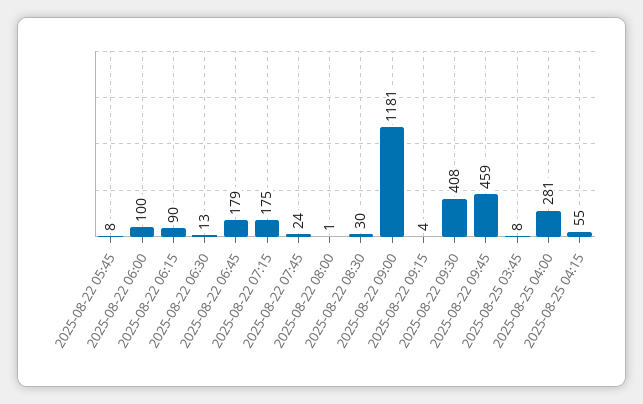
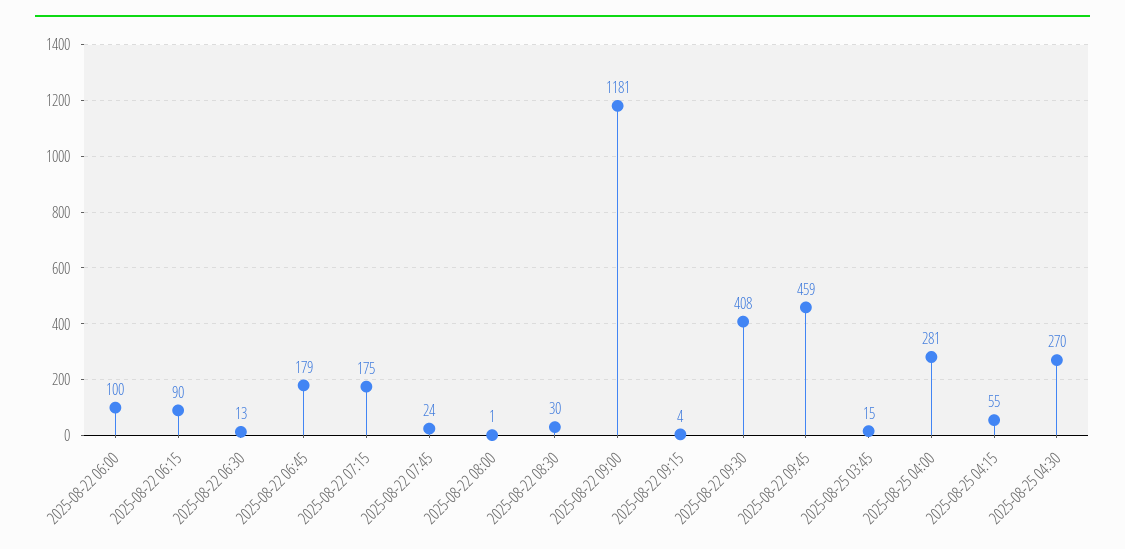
2025-08-22 05:45: 8 -> none
2025-08-25 03:45: 8 -> 15
2025-08-25 04:30: none -> 270

